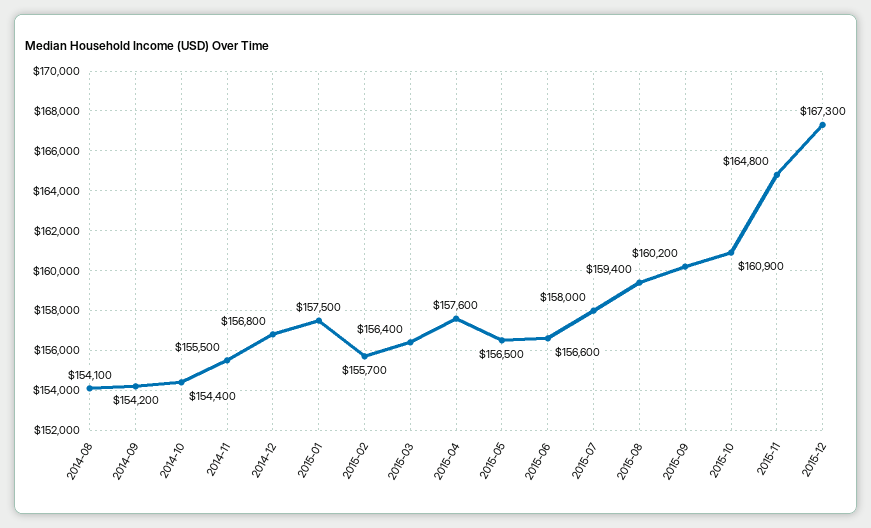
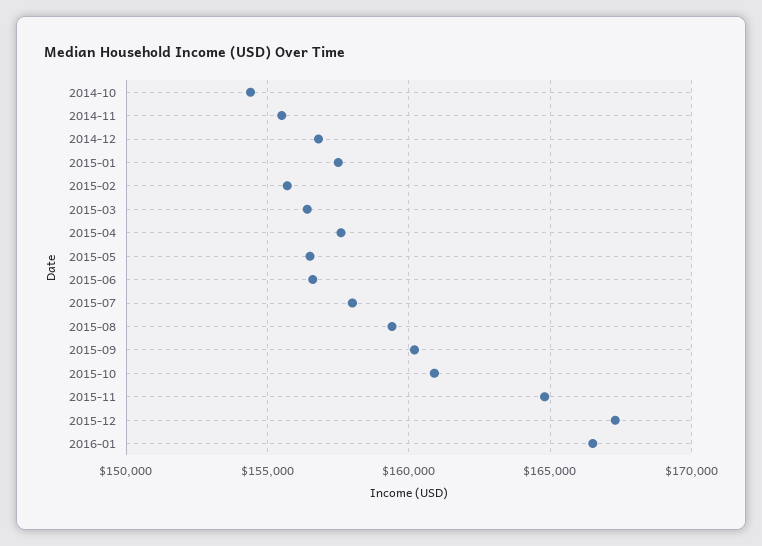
2014-08: 154100 -> none
2014-09: 154200 -> none
2016-01: none -> 166500

